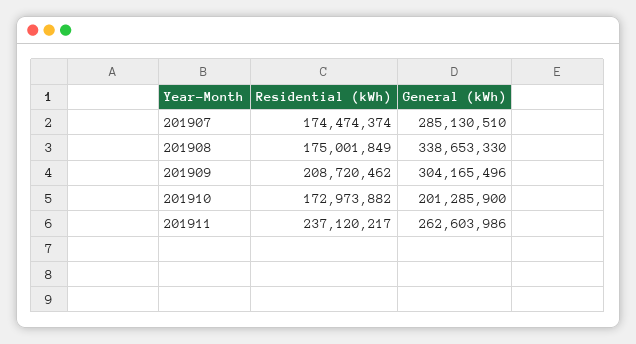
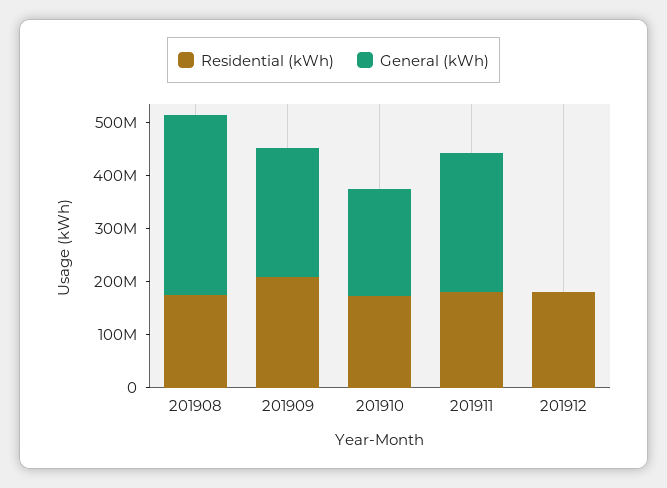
Residential (kWh), 201907: 174474374 -> none
General (kWh), 201907: 285130510 -> none
General (kWh), 201909: 304165496 -> 240000000
Residential (kWh), 201911: 237120217 -> 180000000
Residential (kWh), 201912: none -> 180000000
General (kWh), 201912: none -> 0

